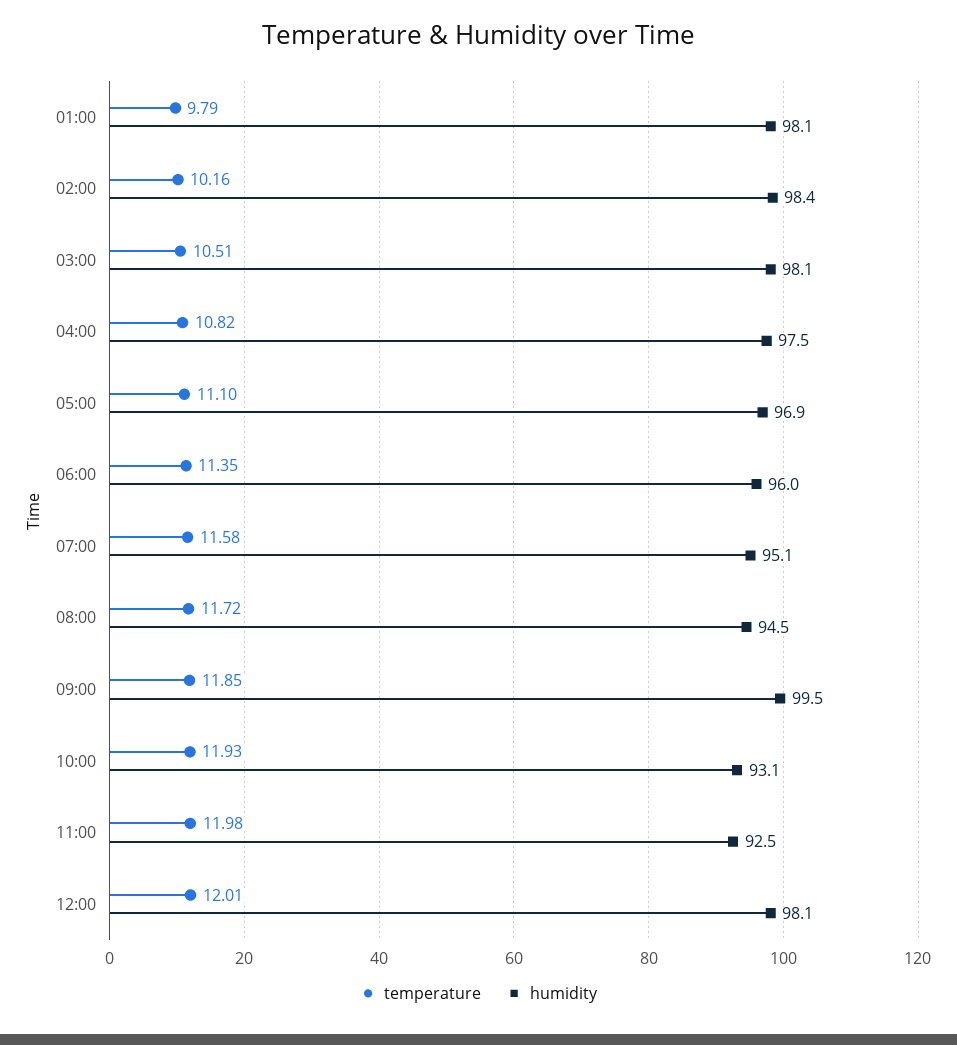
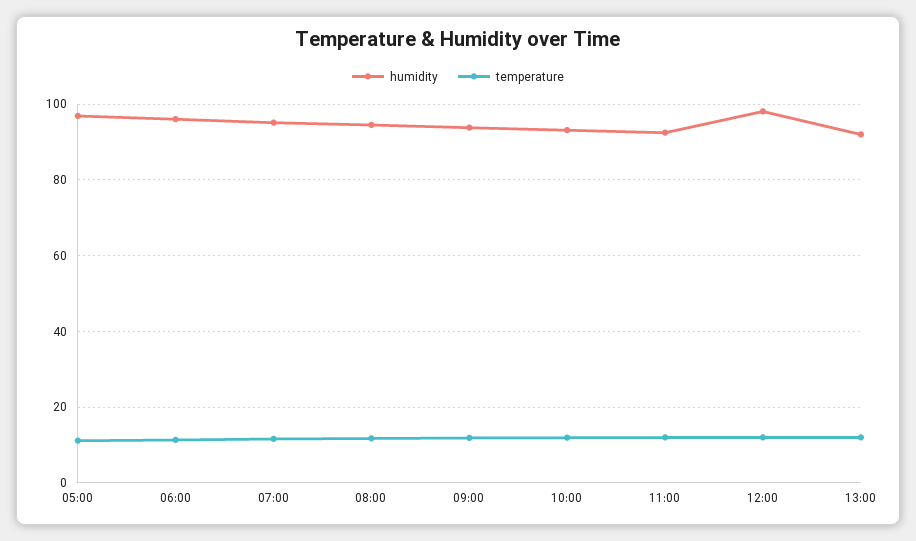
temperature, 01:00: 9.79 -> none
humidity, 01:00: 98.1 -> none
temperature, 02:00: 10.16 -> none
humidity, 02:00: 98.4 -> none
temperature, 03:00: 10.51 -> none
humidity, 03:00: 98.1 -> none
temperature, 04:00: 10.82 -> none
humidity, 04:00: 97.5 -> none
humidity, 09:00: 99.5 -> 94
humidity, 13:00: none -> 92
temperature, 13:00: none -> 12

